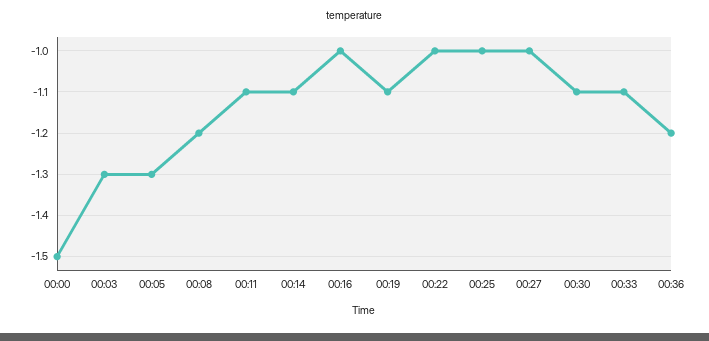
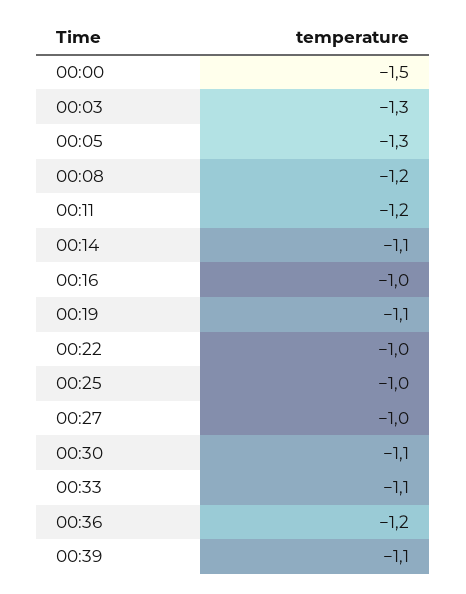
00:11: -1.1 -> -1.2
00:39: none -> -1.1

